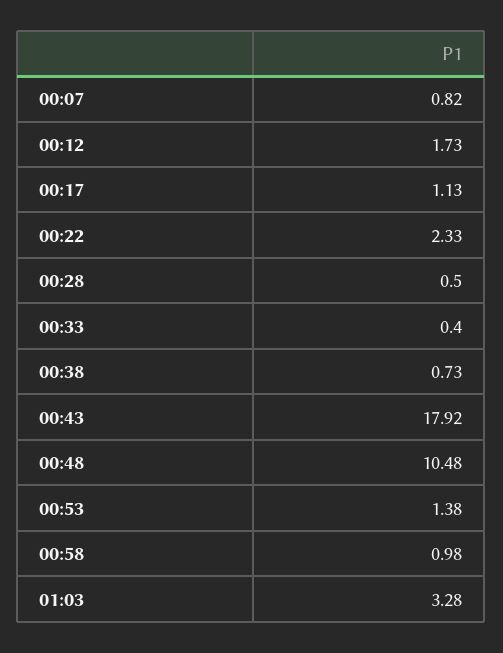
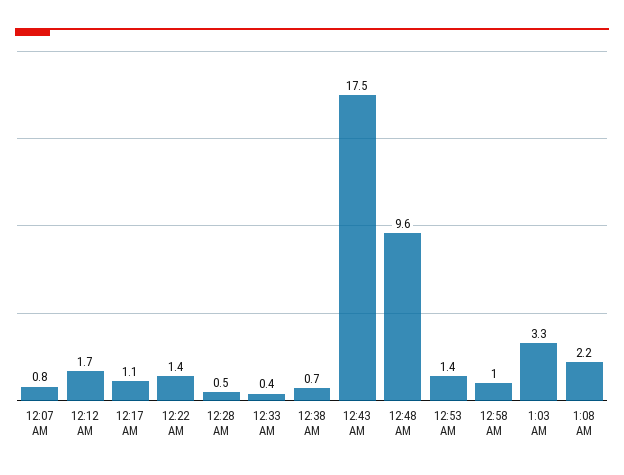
00:22: 2.33 -> 1.4
00:43: 17.92 -> 17.5
00:48: 10.48 -> 9.6
1:08 AM: none -> 2.2

